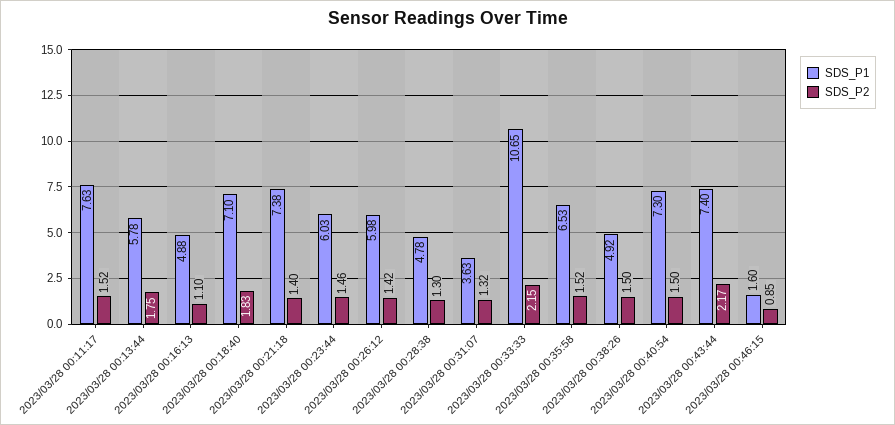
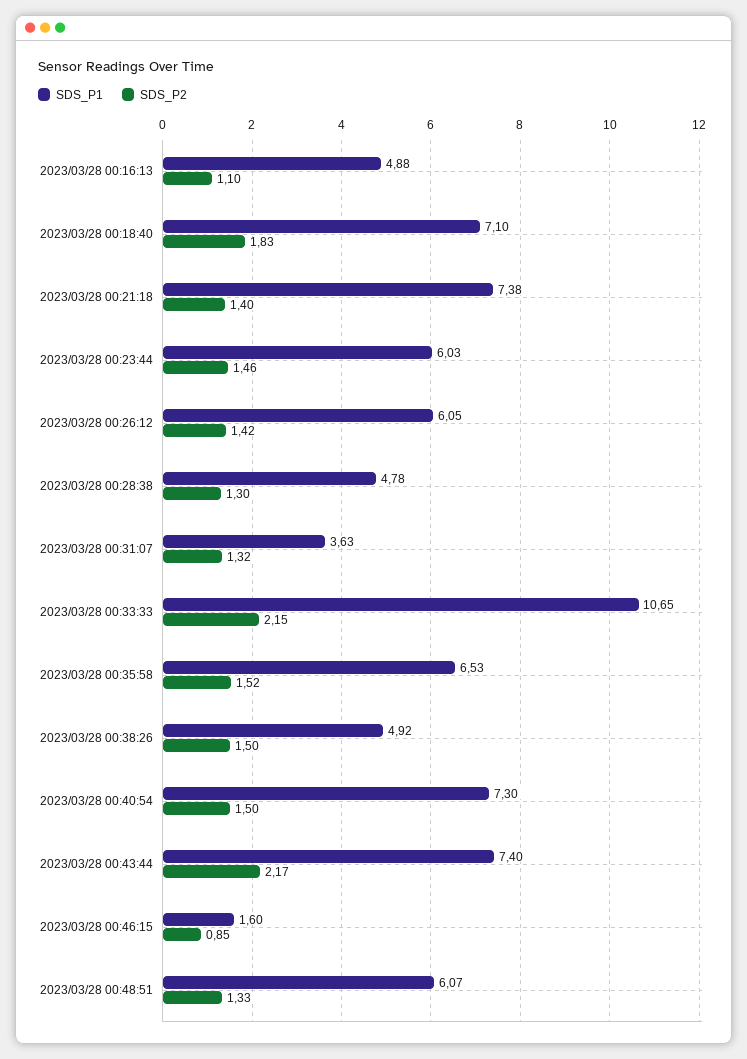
SDS_P1, 2023/03/28 00:11:17: 7.63 -> none
SDS_P2, 2023/03/28 00:11:17: 1.52 -> none
SDS_P1, 2023/03/28 00:13:44: 5.78 -> none
SDS_P2, 2023/03/28 00:13:44: 1.75 -> none
SDS_P1, 2023/03/28 00:26:12: 5.98 -> 6.05
SDS_P1, 2023/03/28 00:48:51: none -> 6.07
SDS_P2, 2023/03/28 00:48:51: none -> 1.33

